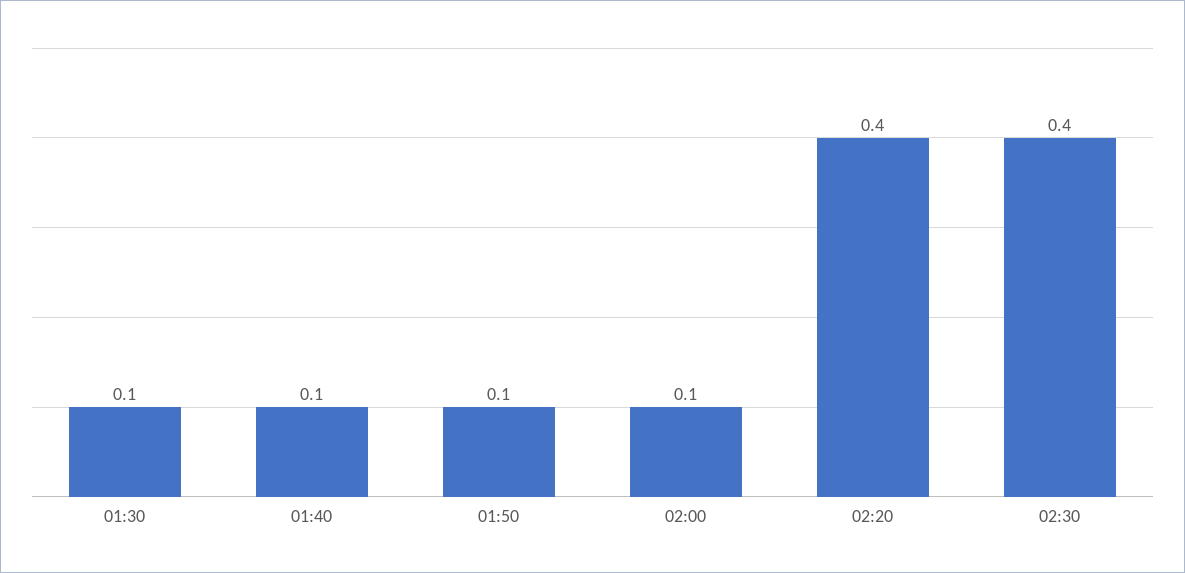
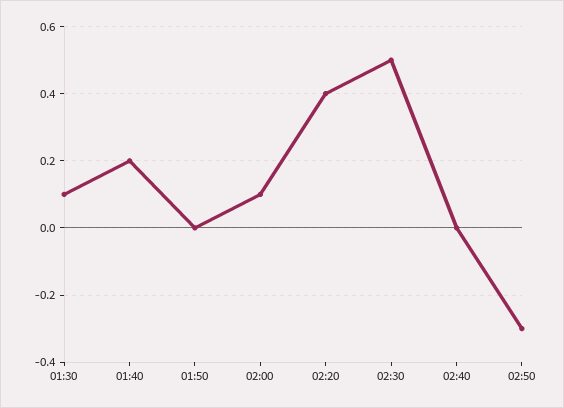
01:40: 0.1 -> 0.2
01:50: 0.1 -> 0
02:30: 0.4 -> 0.5
02:40: none -> 0
02:50: none -> -0.3

